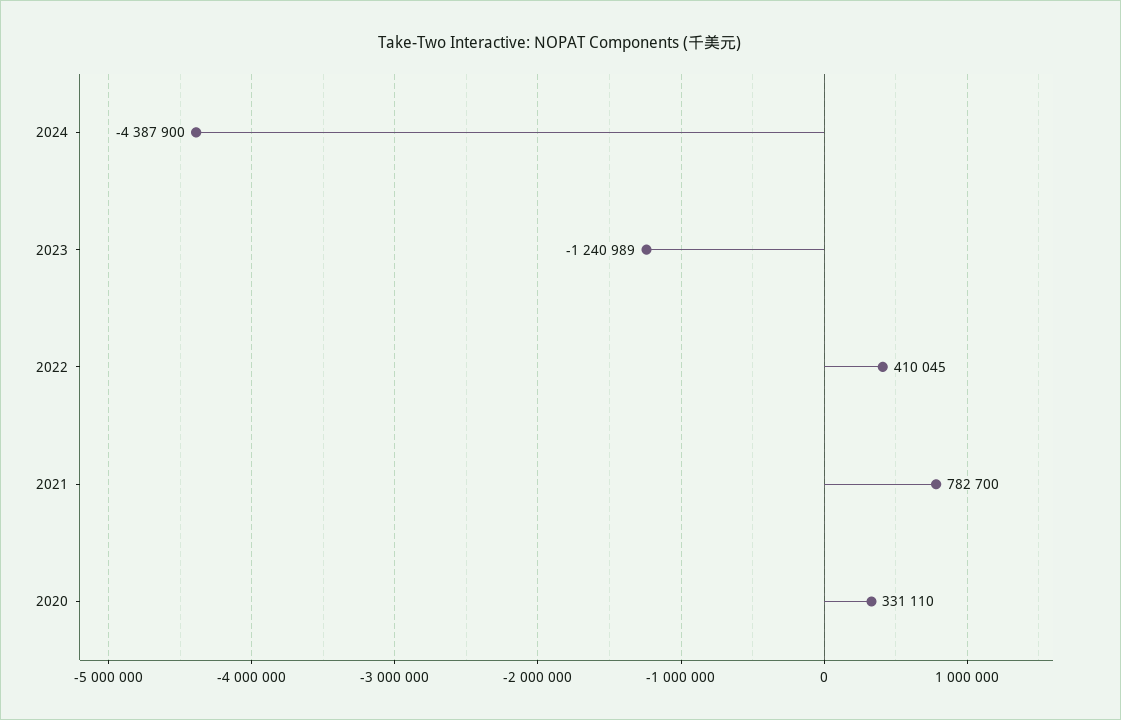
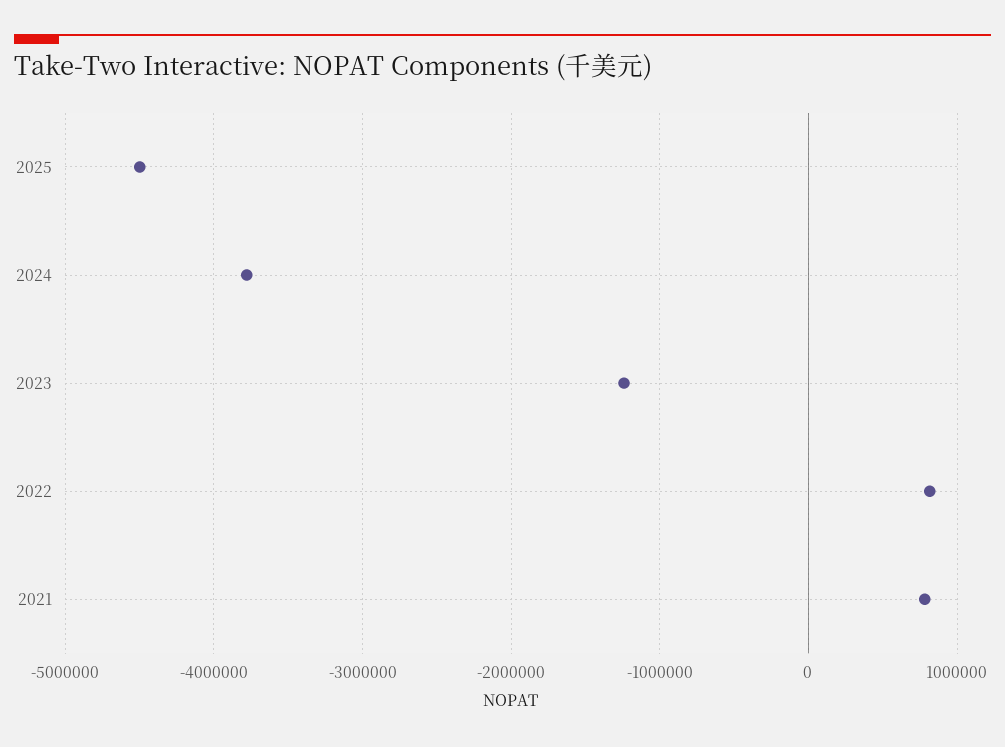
2024: -4387900 -> -3800000
2022: 410045 -> 800000
2020: 331110 -> none
2025: none -> -4500000

